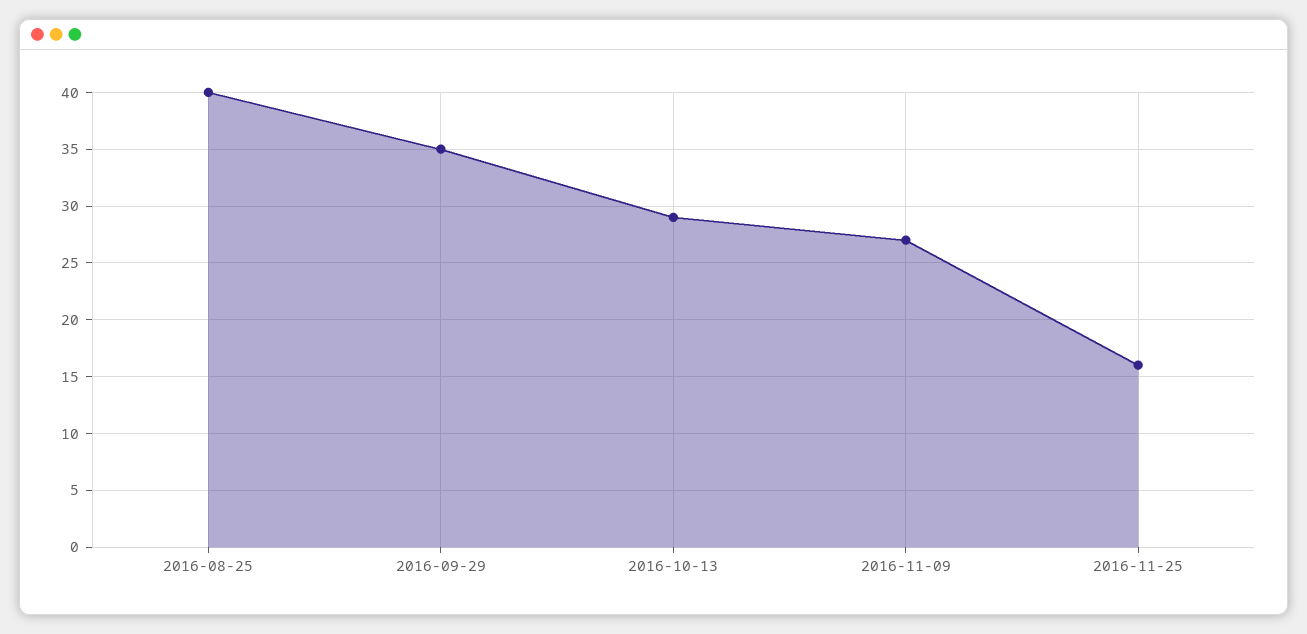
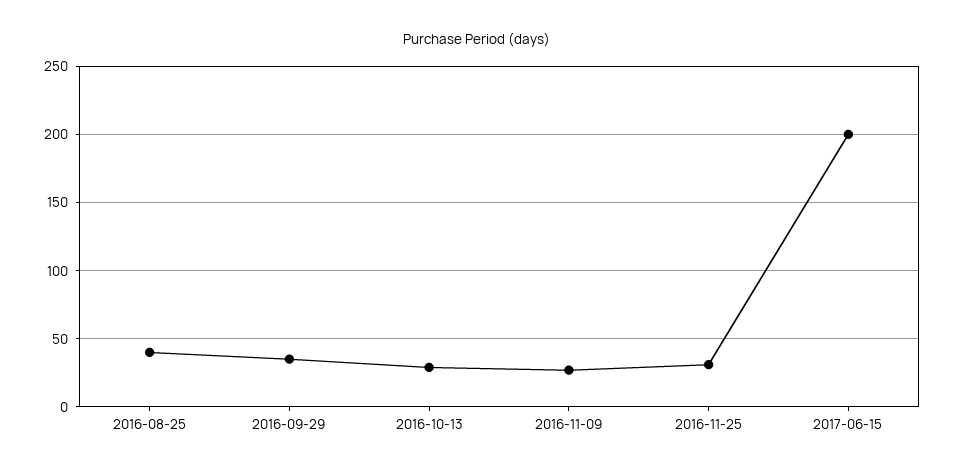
2016-11-25: 16 -> 30
2017-06-15: none -> 200

